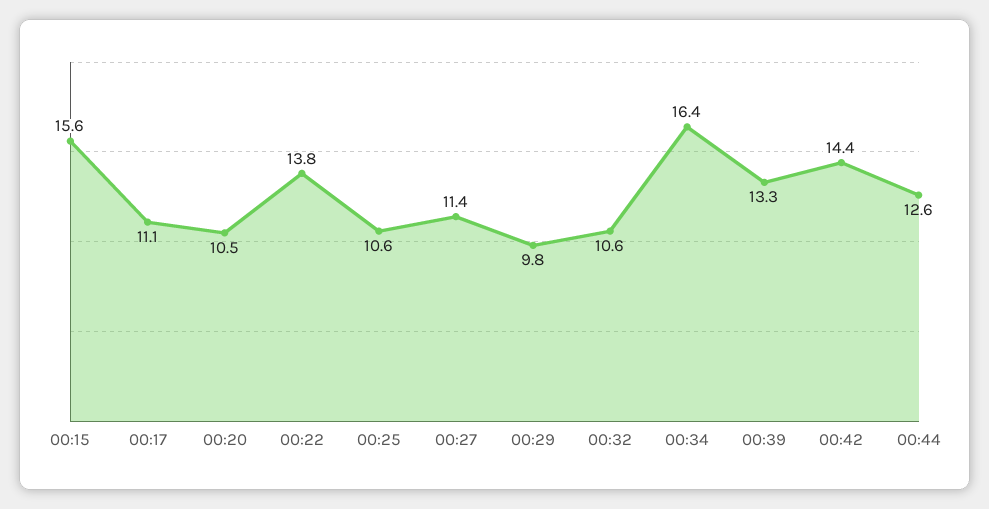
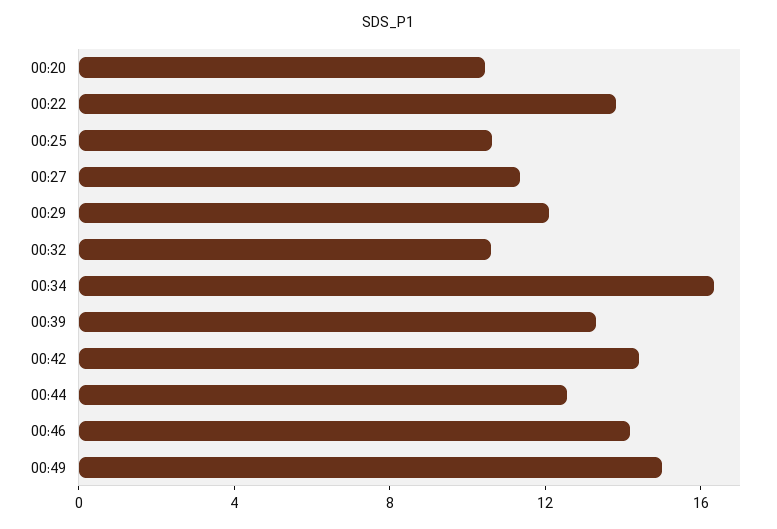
00:15: 15.6 -> none
00:17: 11.1 -> none
00:29: 9.8 -> 12
00:46: none -> 14
00:49: none -> 15

